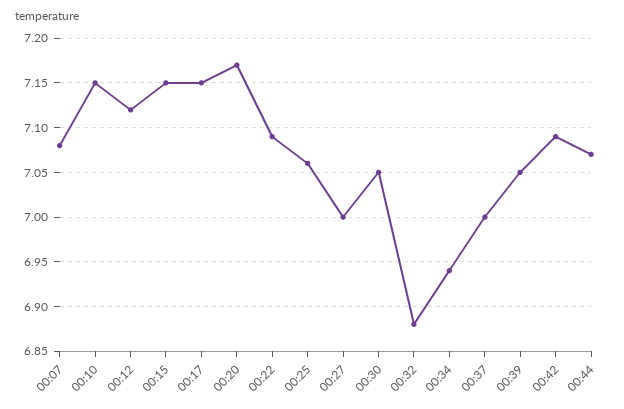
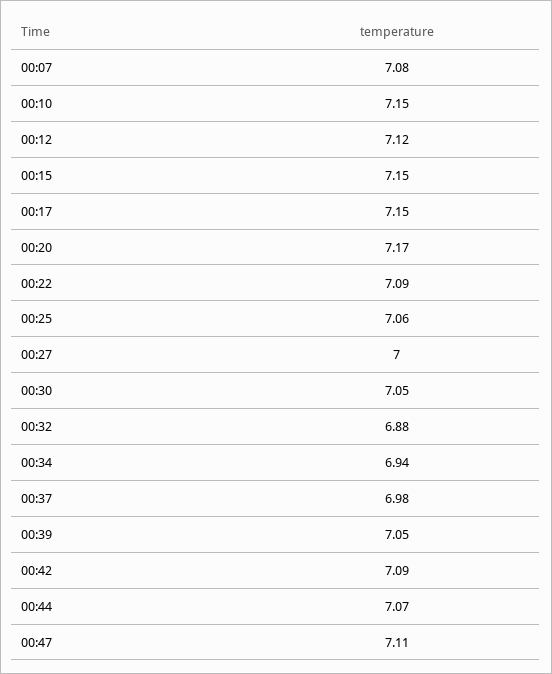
00:37: 7 -> 6.98
00:47: none -> 7.11

